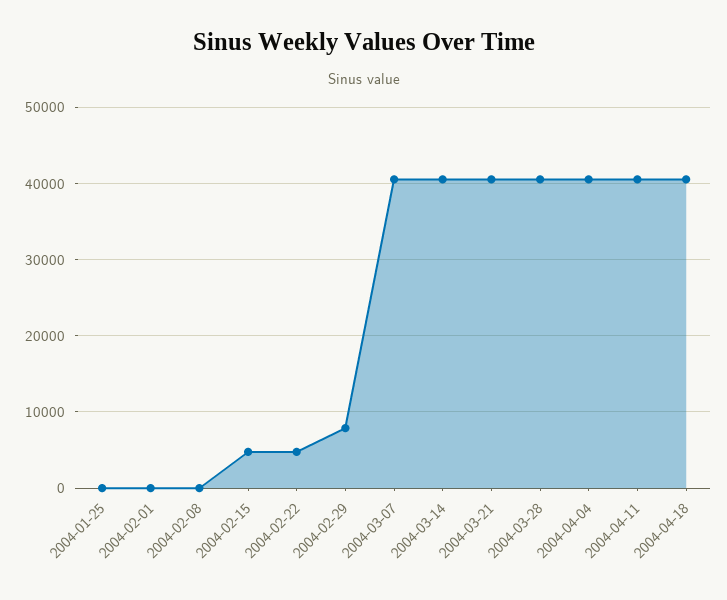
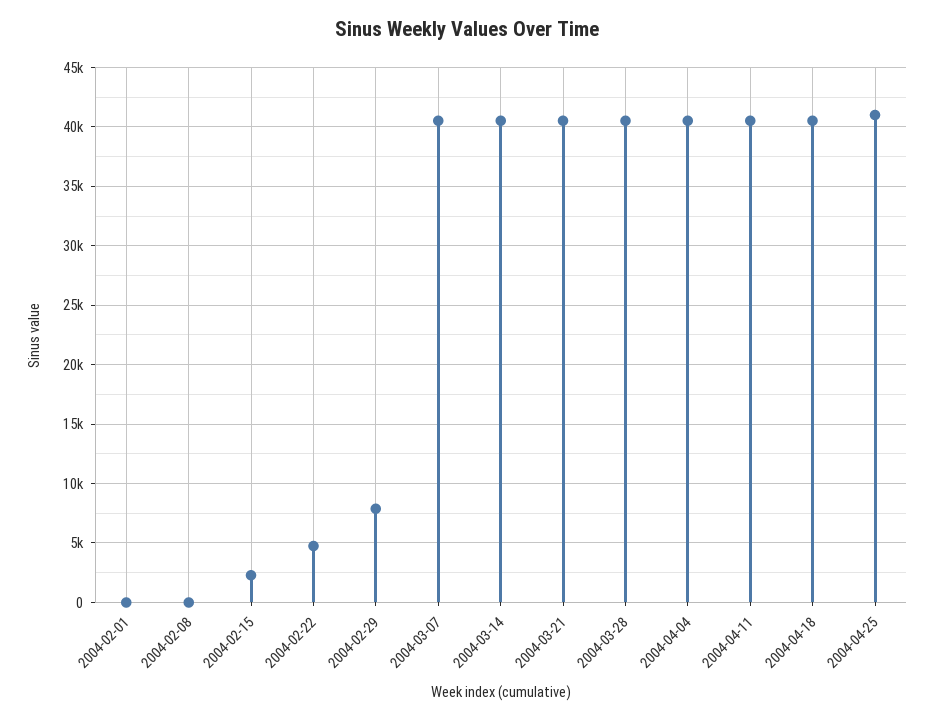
2004-01-25: 0 -> none
2004-02-15: 5000 -> 2000
2004-04-25: none -> 41000

